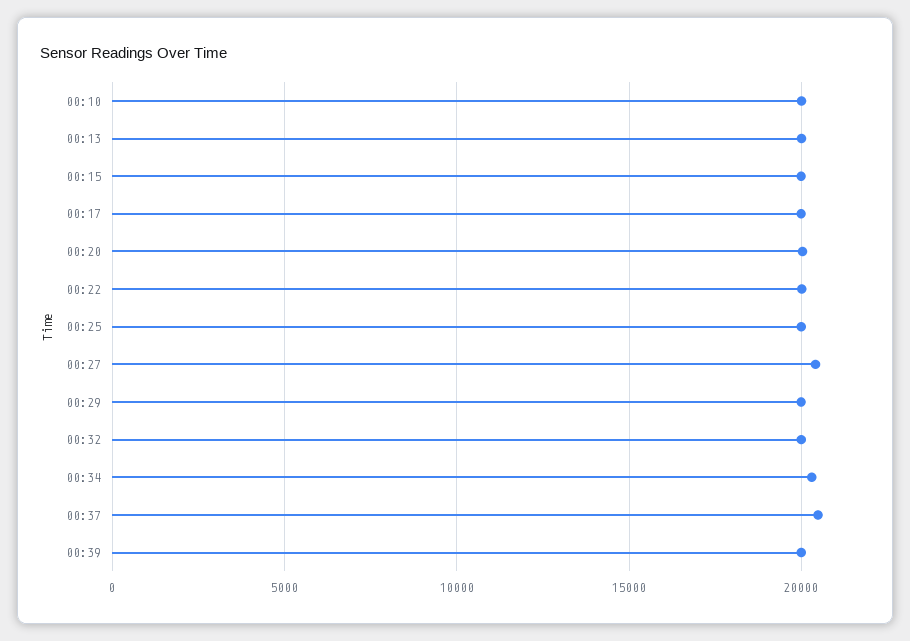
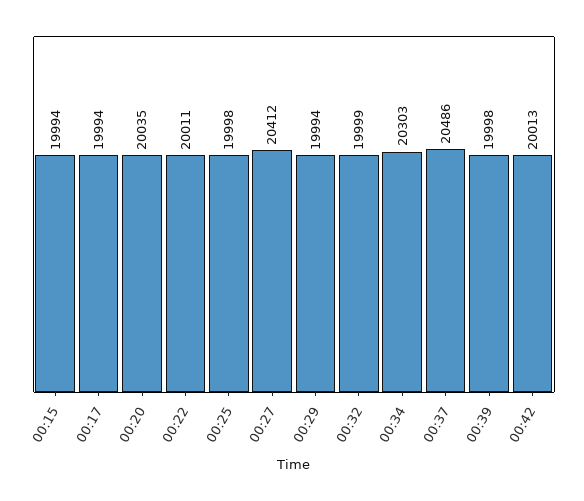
00:10: 20000 -> none
00:13: 20000 -> none
00:42: none -> 20013

